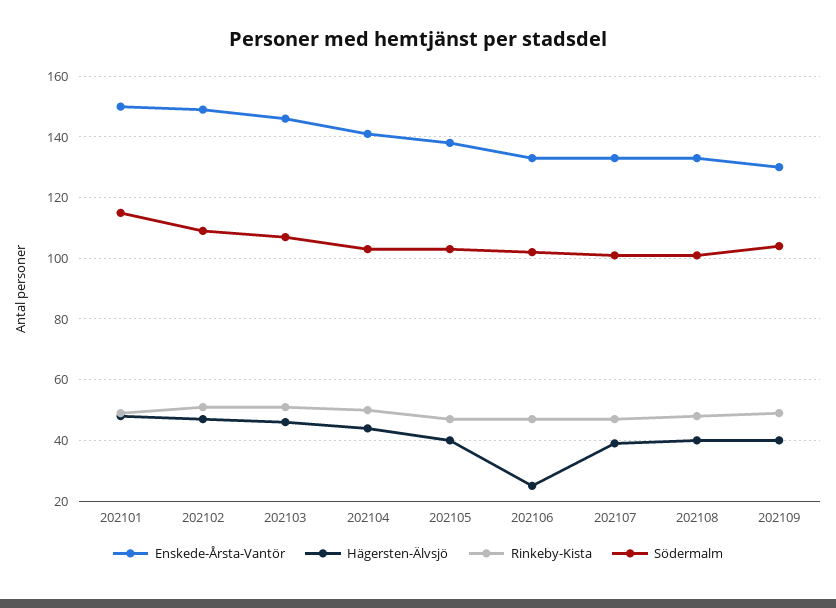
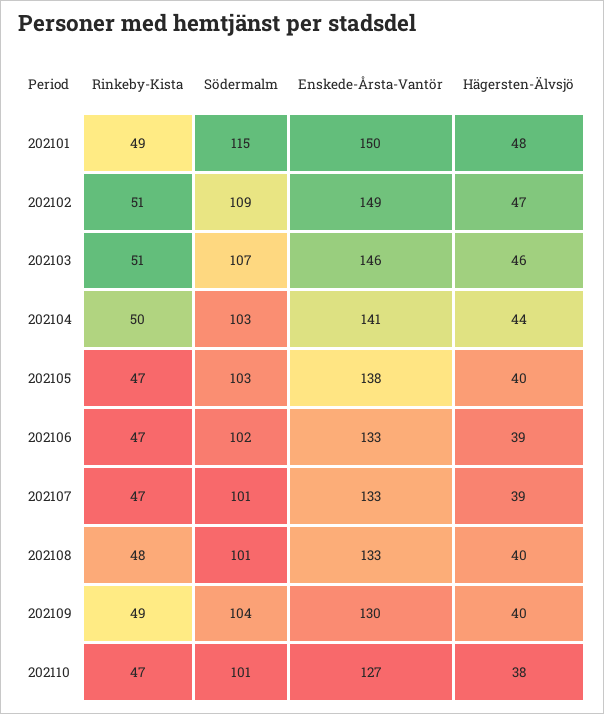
Hägersten-Älvsjö, 202106: 25 -> 39
Rinkeby-Kista, 202110: none -> 47
Södermalm, 202110: none -> 101
Enskede-Årsta-Vantör, 202110: none -> 127
Hägersten-Älvsjö, 202110: none -> 38

